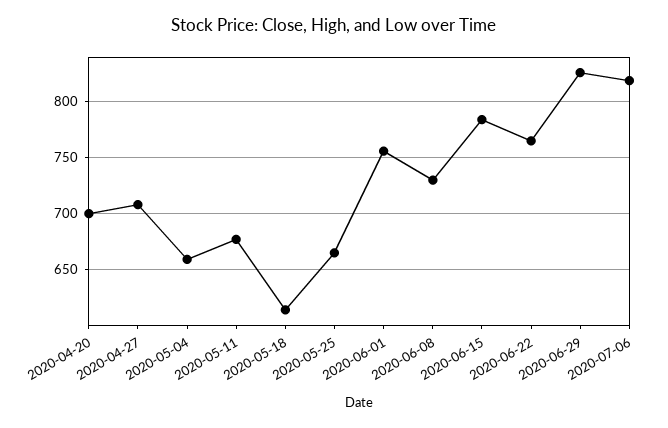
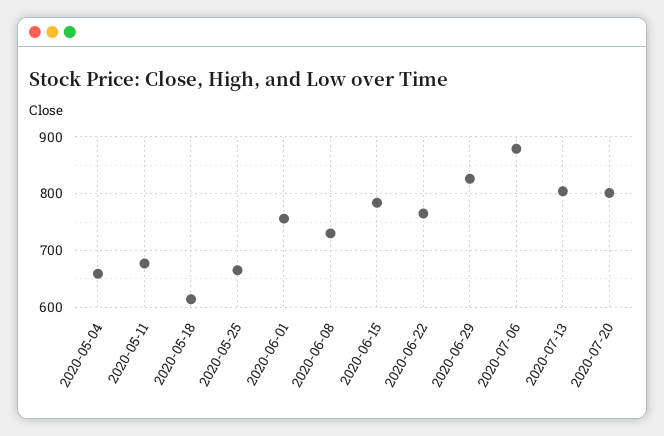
2020-04-20: 700 -> none
2020-04-27: 710 -> none
2020-07-06: 820 -> 880
2020-07-13: none -> 800
2020-07-20: none -> 800

